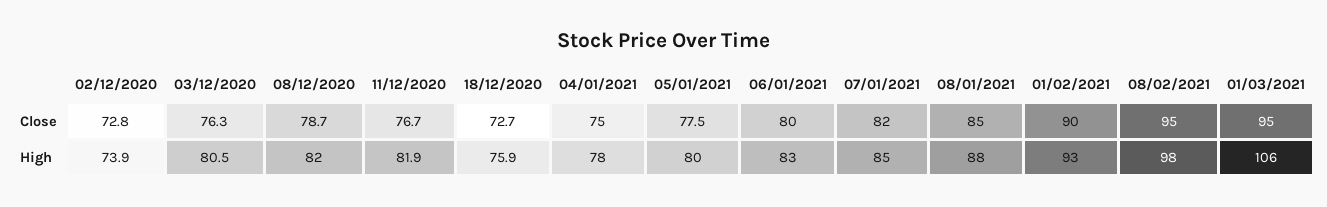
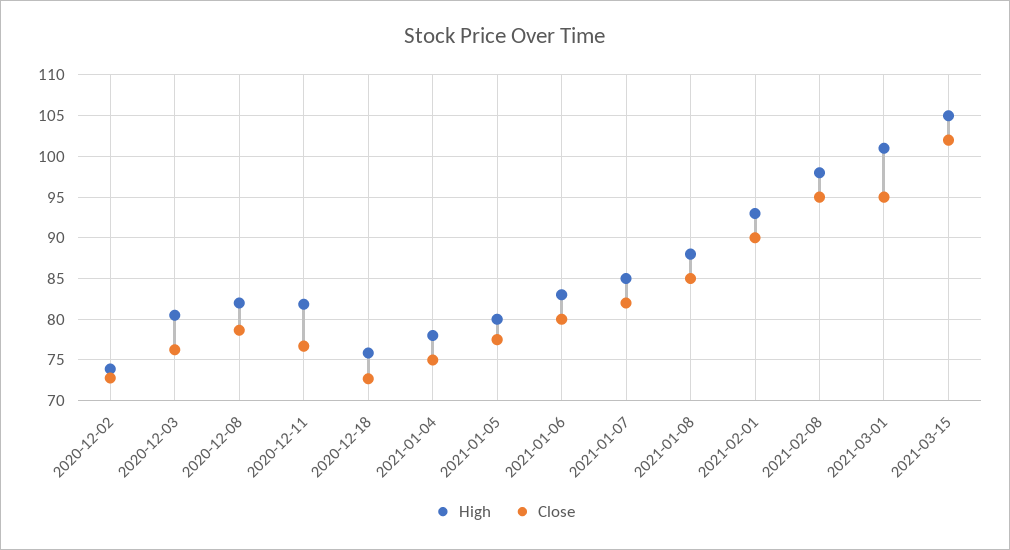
High, 01/03/2021: 106 -> 101
High, 2021-03-15: none -> 105
Close, 2021-03-15: none -> 102

